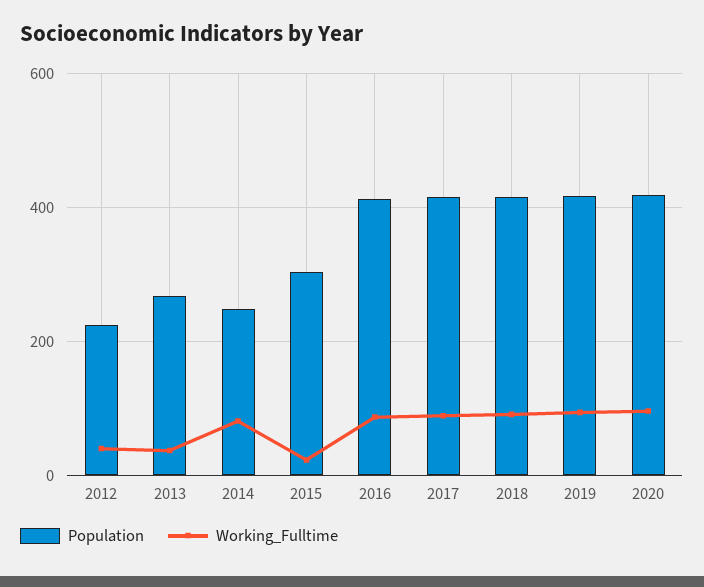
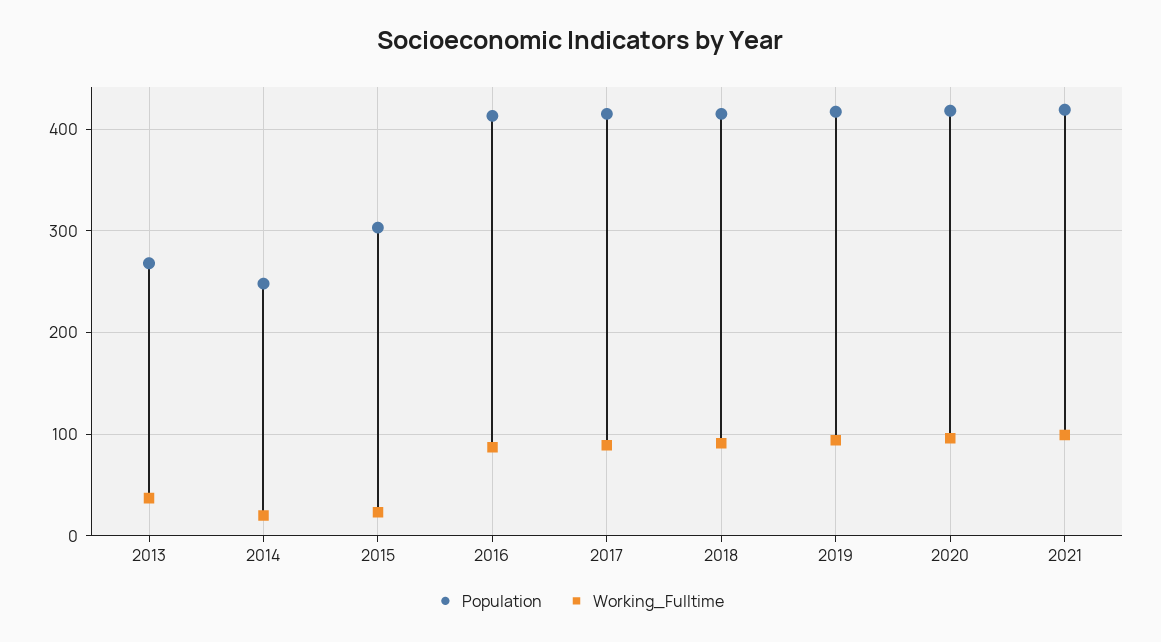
Population, 2012: 220 -> none
Working_Fulltime, 2012: 40 -> none
Working_Fulltime, 2014: 80 -> 20
Population, 2021: none -> 420
Working_Fulltime, 2021: none -> 100

